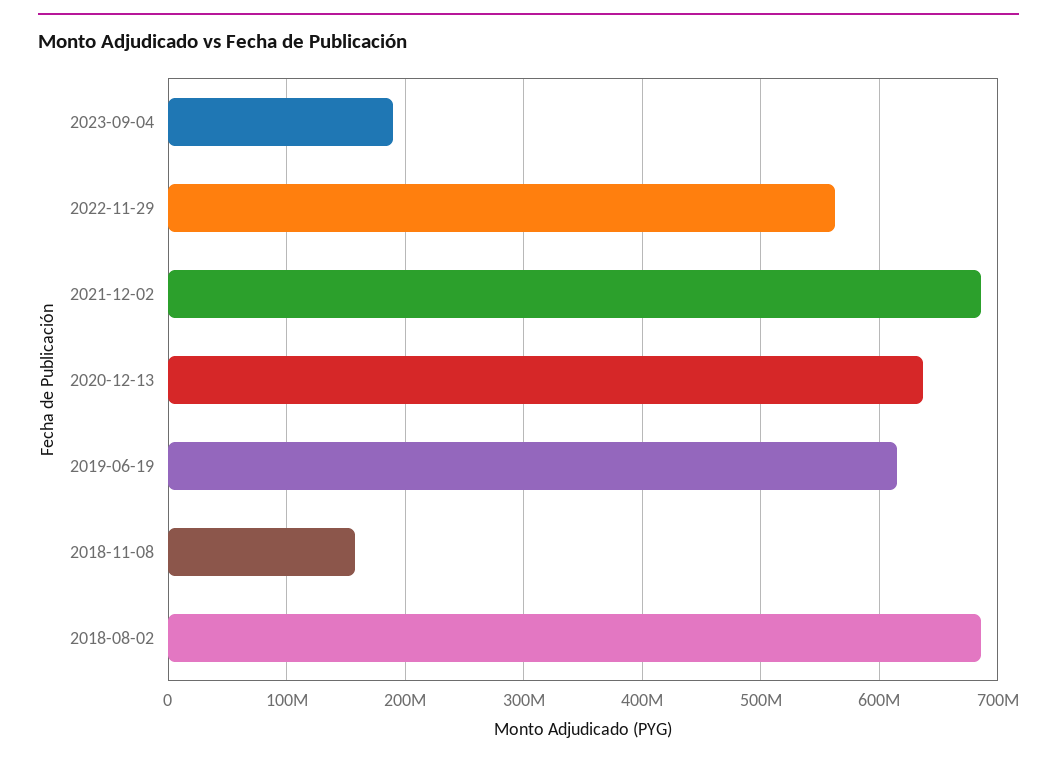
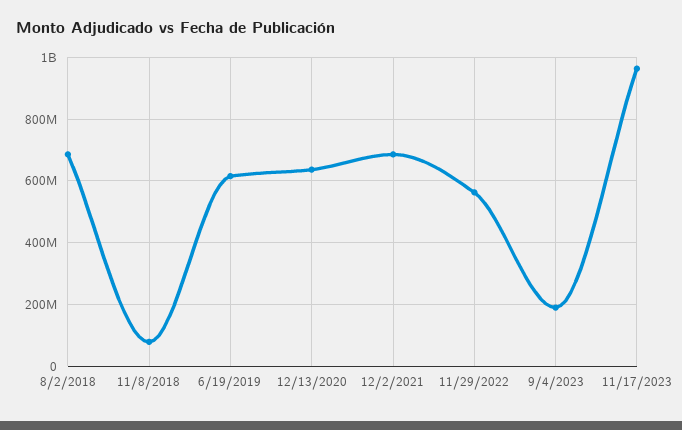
2018-11-08: 160000000 -> 80000000
11/17/2023: none -> 960000000

